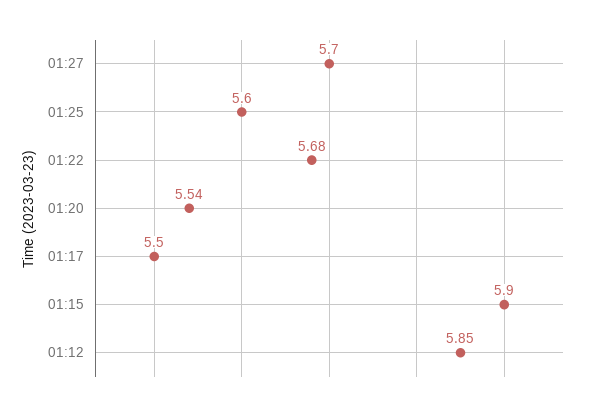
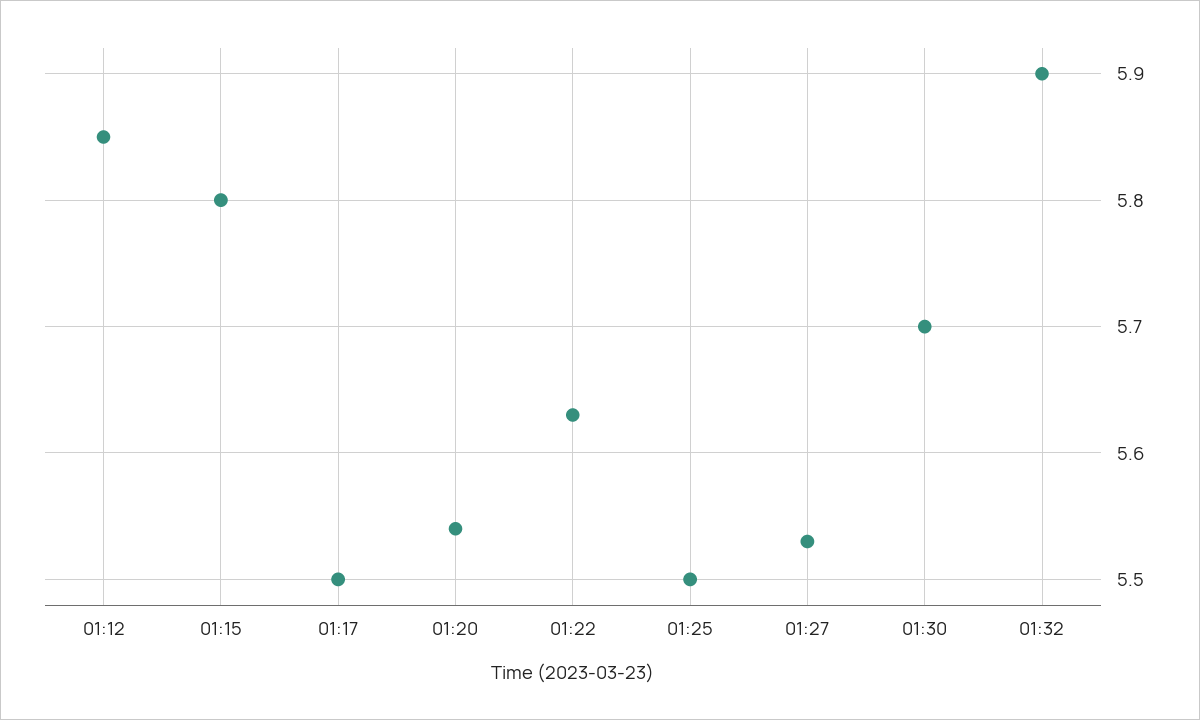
01:27: 5.7 -> 5.53
01:25: 5.6 -> 5.5
01:22: 5.68 -> 5.63
01:15: 5.9 -> 5.8
01:30: none -> 5.7
01:32: none -> 5.9

